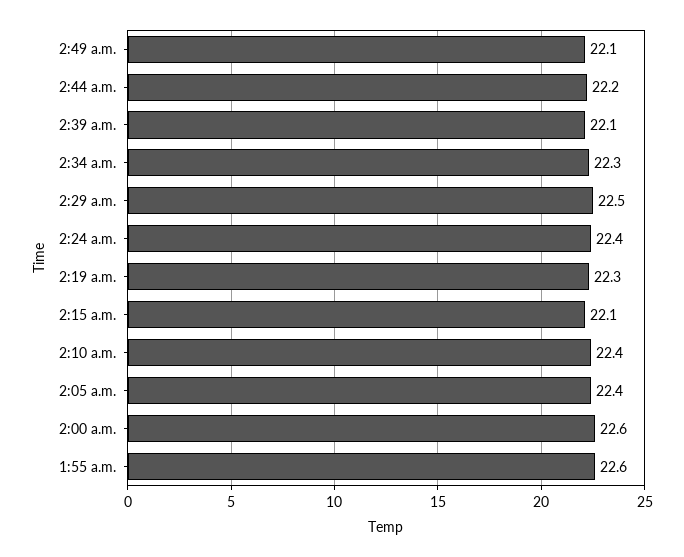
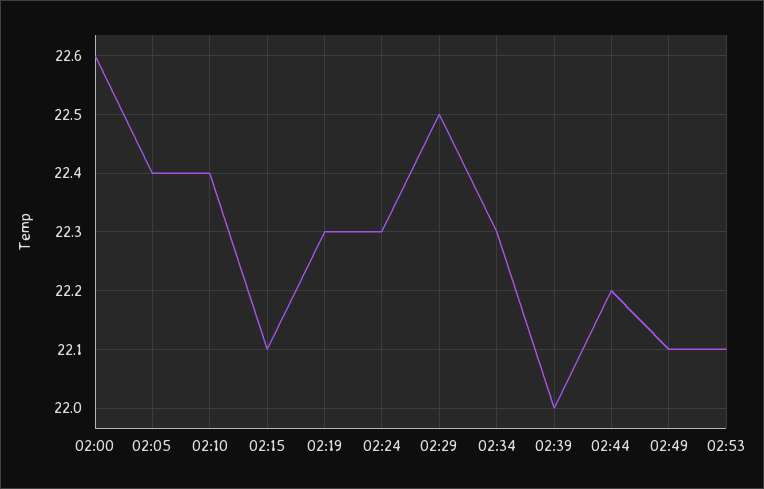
2:39 a.m.: 22.1 -> 22
2:24 a.m.: 22.4 -> 22.3
1:55 a.m.: 22.6 -> none
02:53: none -> 22.1

